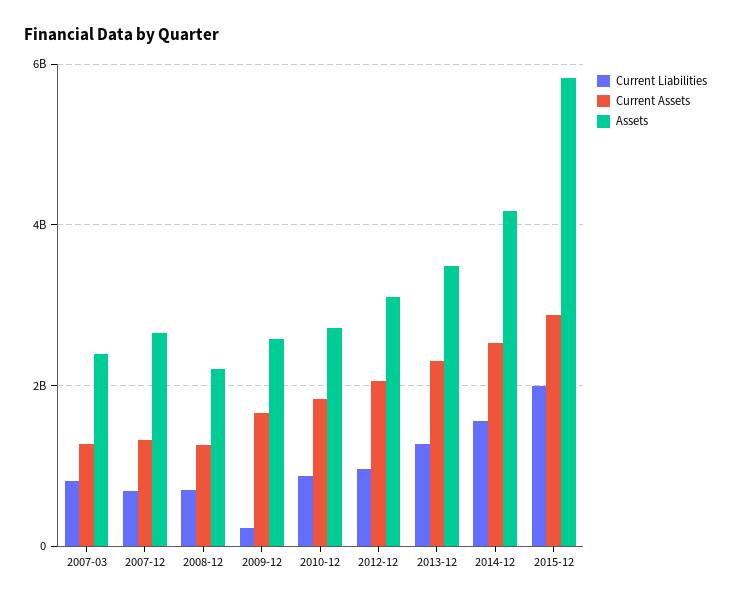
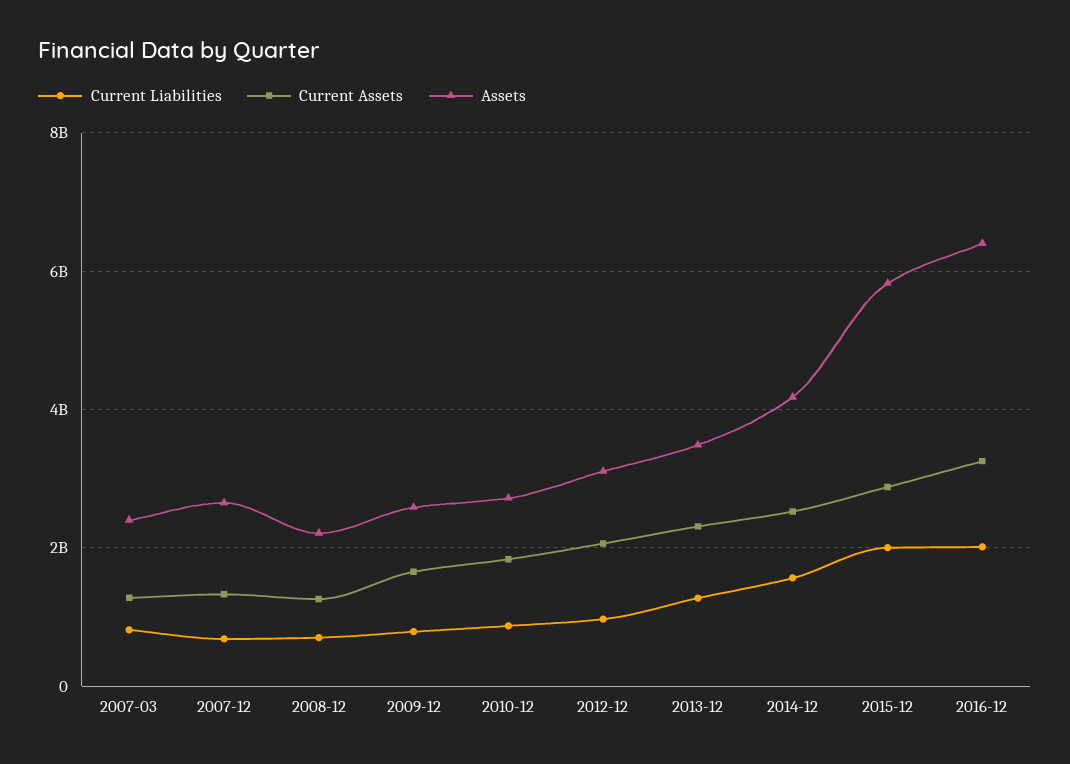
Current Liabilities, 2009-12: 200000000 -> 800000000
Current Liabilities, 2016-12: none -> 2000000000
Current Assets, 2016-12: none -> 3200000000
Assets, 2016-12: none -> 6400000000

